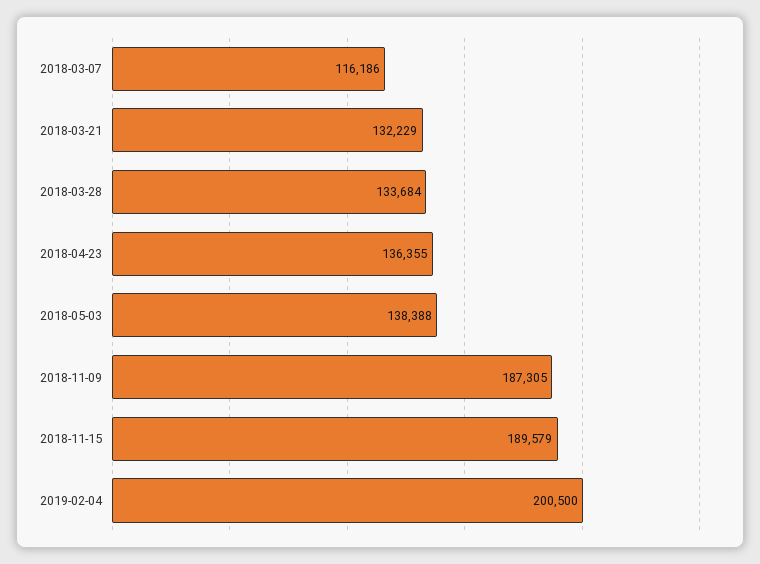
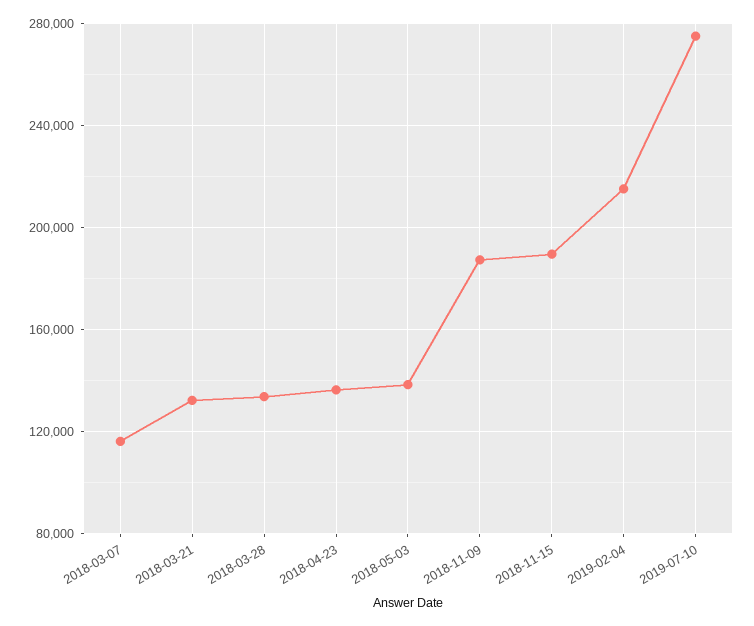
2019-02-04: 200500 -> 215000
2019-07-10: none -> 275000

